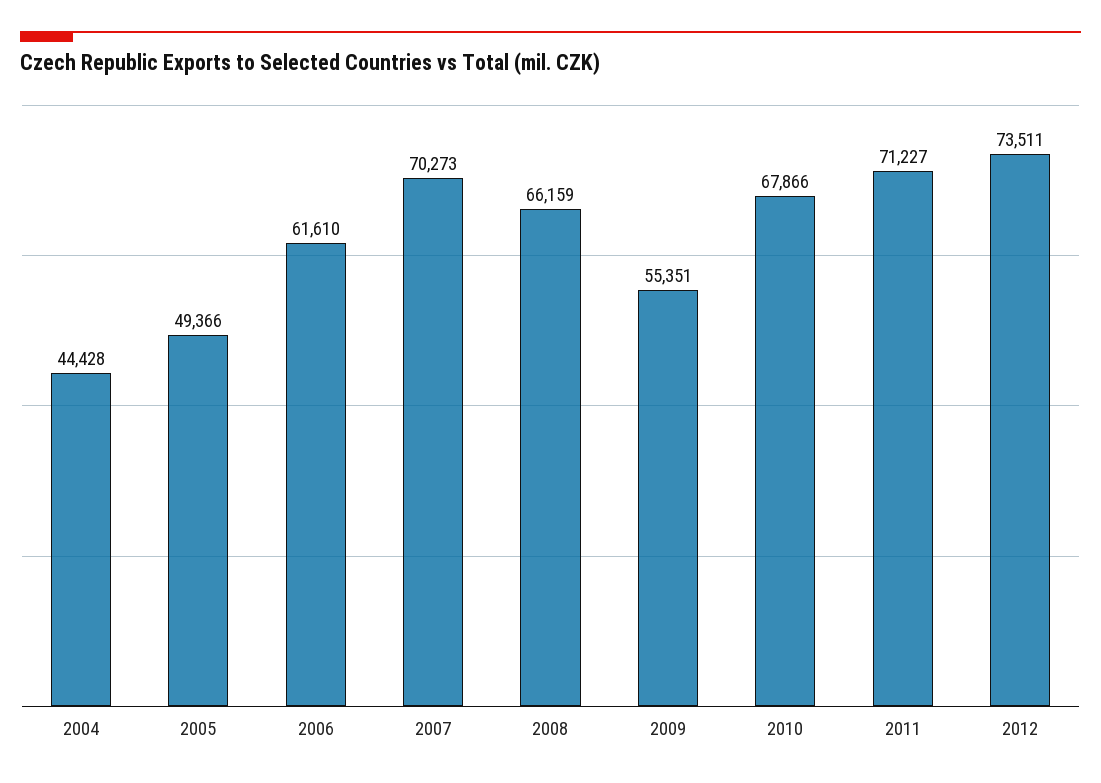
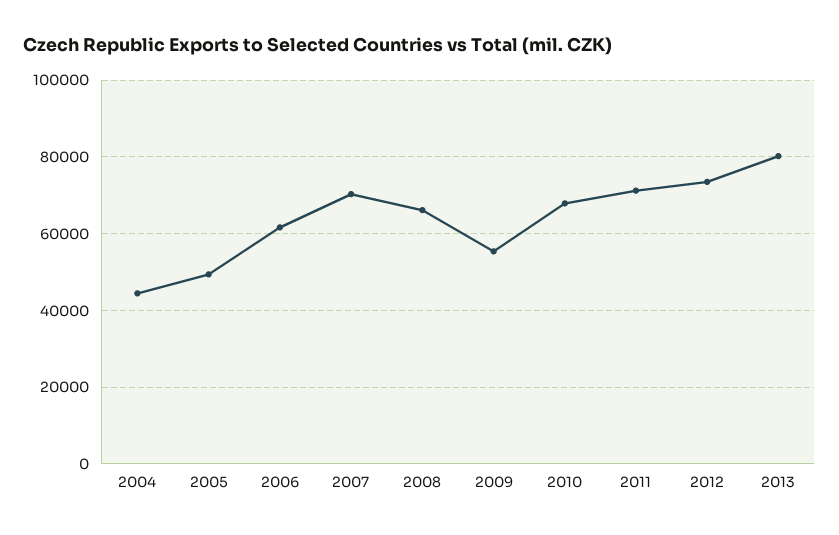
2013: none -> 80000

